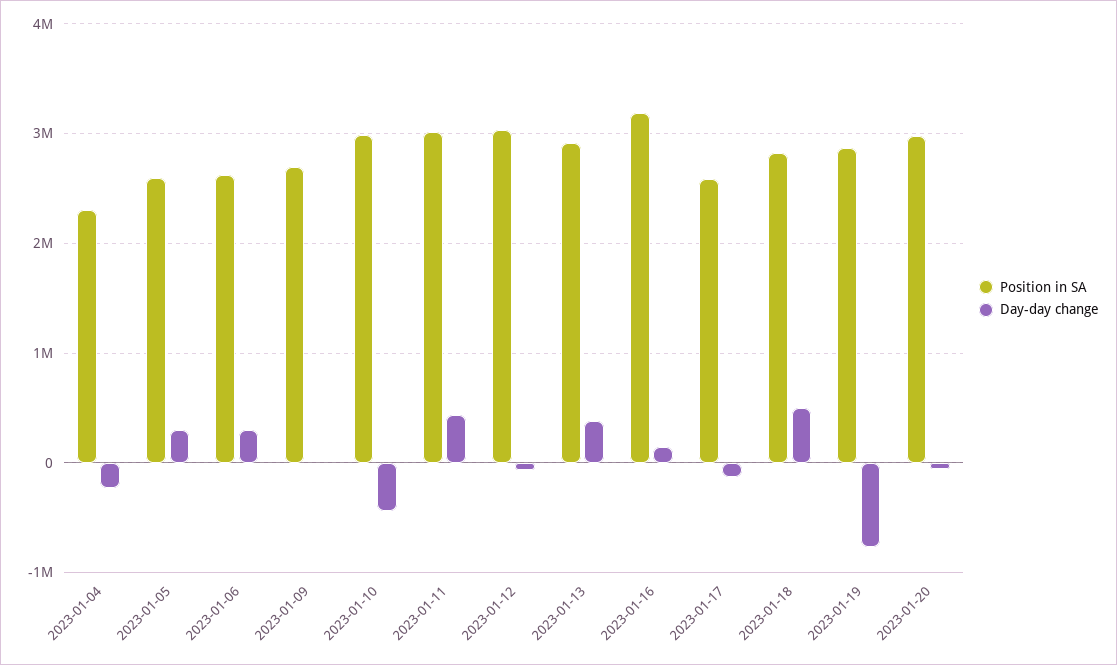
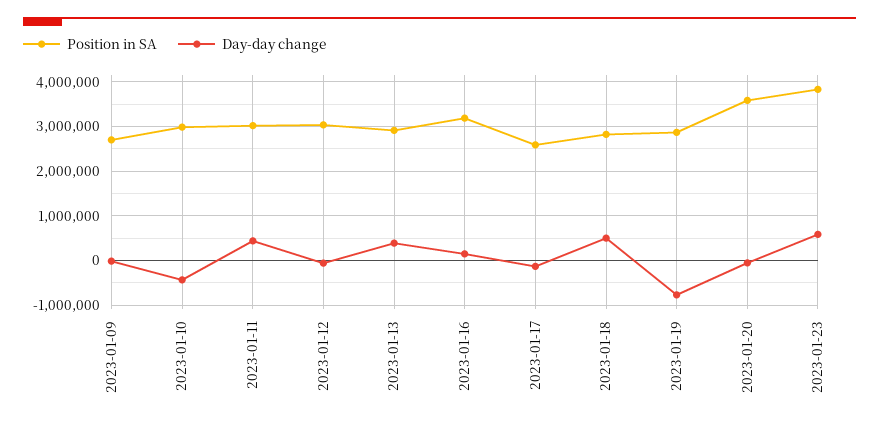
Position in SA, 2023-01-04: 2300000 -> none
Day-day change, 2023-01-04: -200000 -> none
Position in SA, 2023-01-05: 2600000 -> none
Day-day change, 2023-01-05: 300000 -> none
Position in SA, 2023-01-06: 2600000 -> none
Day-day change, 2023-01-06: 300000 -> none
Position in SA, 2023-01-20: 3000000 -> 3600000
Position in SA, 2023-01-23: none -> 3800000
Day-day change, 2023-01-23: none -> 600000

